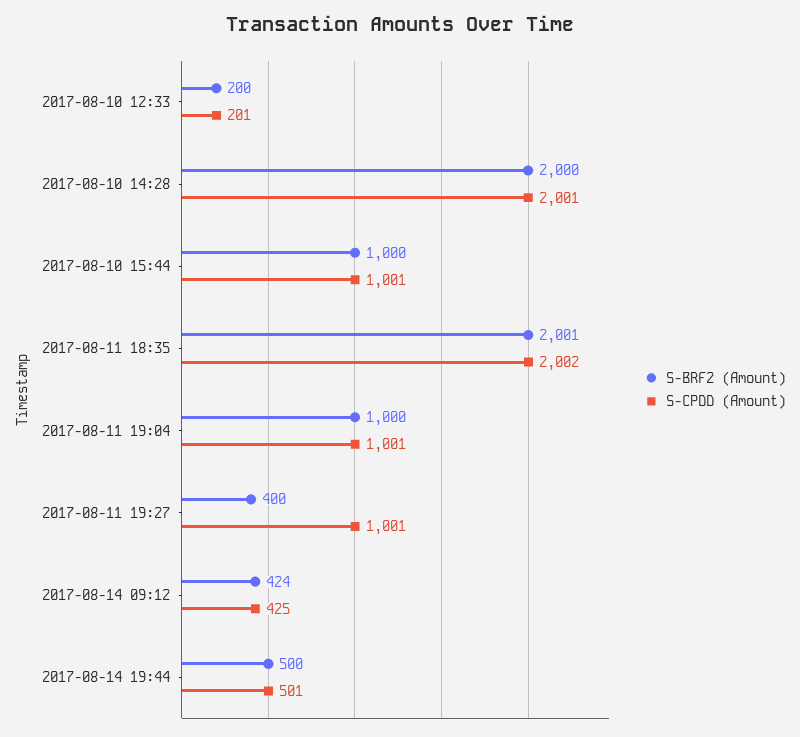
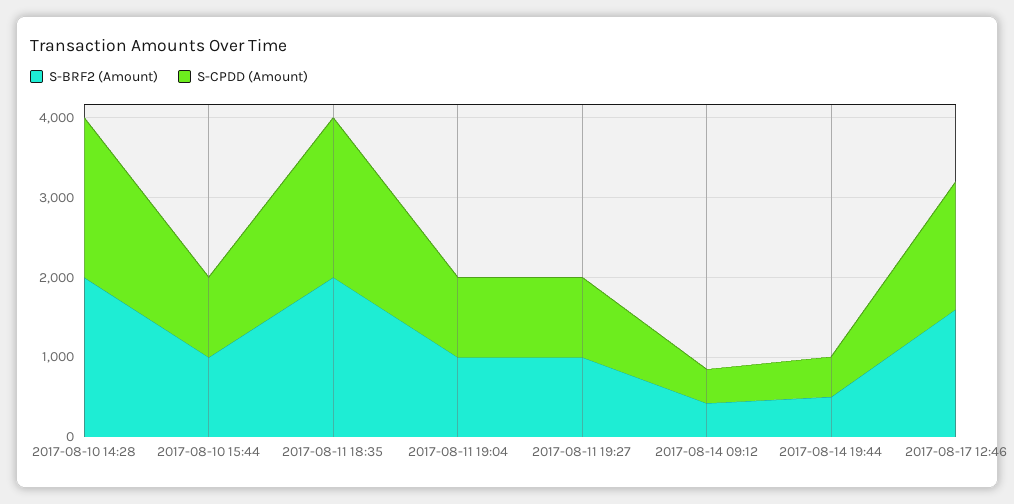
S-BRF2 (Amount), 2017-08-10 12:33: 200 -> none
S-CPDD (Amount), 2017-08-10 12:33: 201 -> none
S-BRF2 (Amount), 2017-08-11 19:27: 400 -> 1000
S-BRF2 (Amount), 2017-08-17 12:46: none -> 1600
S-CPDD (Amount), 2017-08-17 12:46: none -> 1600

